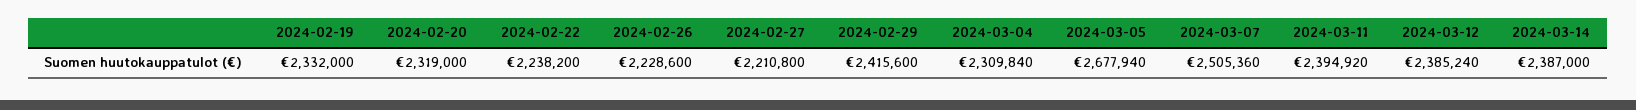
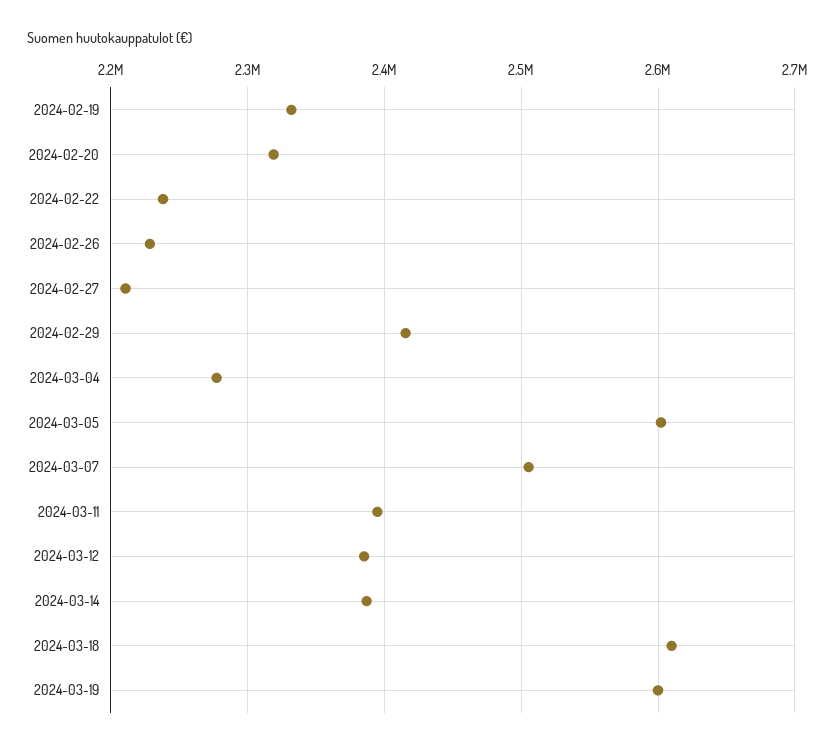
2024-03-04: 2309840 -> 2280000
2024-03-05: 2677940 -> 2600000
2024-03-18: none -> 2610000
2024-03-19: none -> 2600000

